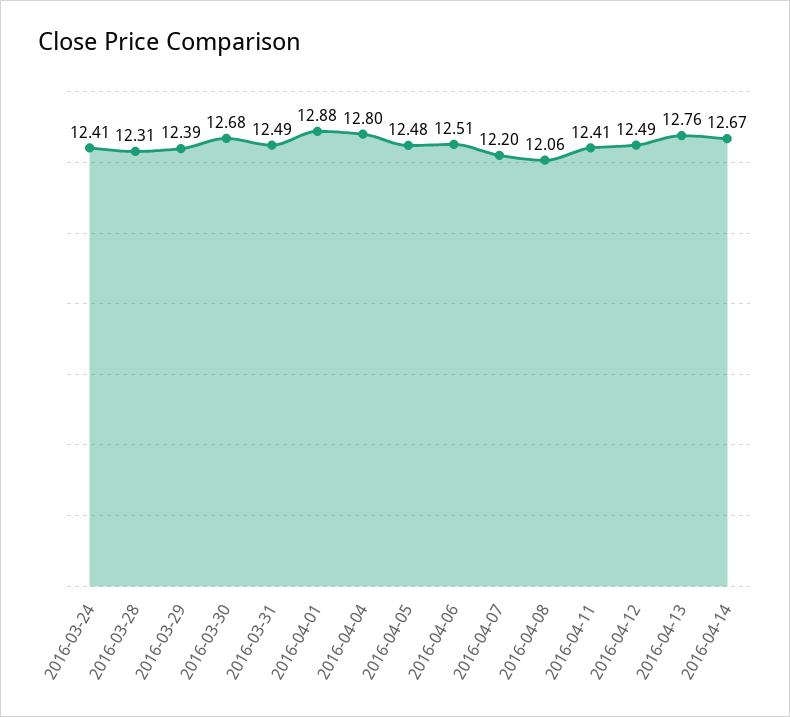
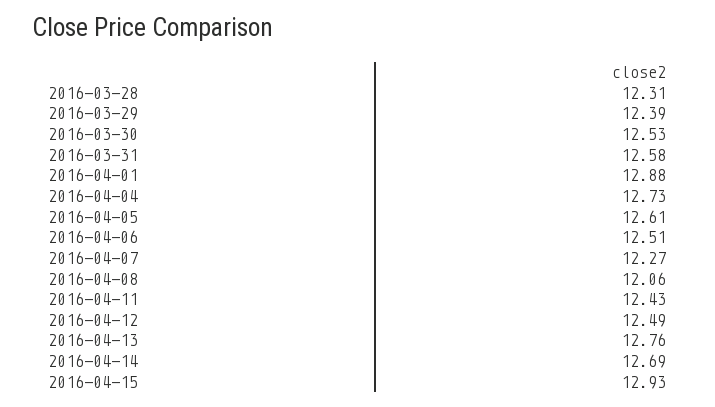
2016-03-24: 12.41 -> none
2016-03-30: 12.68 -> 12.53
2016-03-31: 12.49 -> 12.58
2016-04-04: 12.8 -> 12.73
2016-04-05: 12.48 -> 12.61
2016-04-07: 12.2 -> 12.27
2016-04-11: 12.41 -> 12.43
2016-04-14: 12.67 -> 12.69
2016-04-15: none -> 12.93

